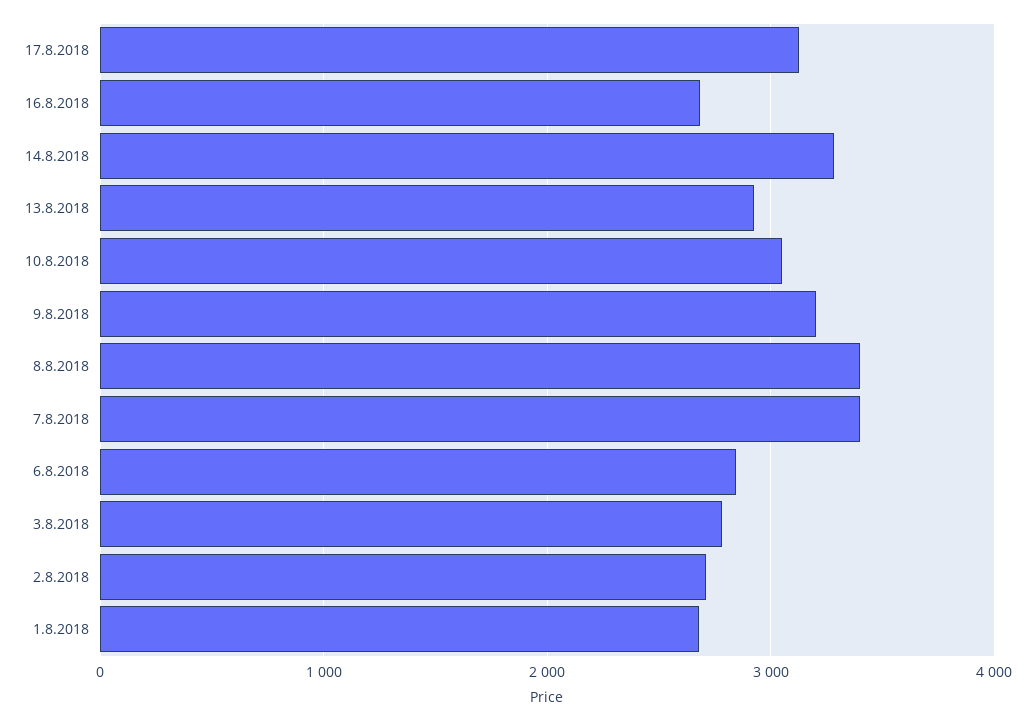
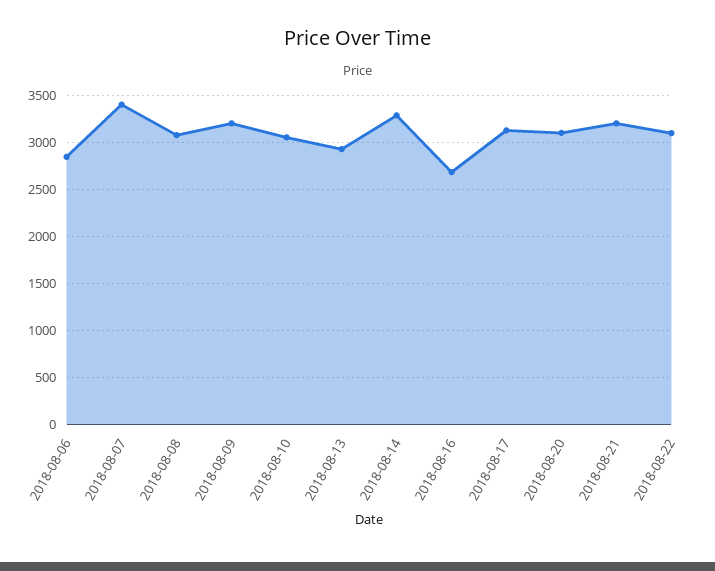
8.8.2018: 3400 -> 3100
3.8.2018: 2800 -> none
2.8.2018: 2700 -> none
1.8.2018: 2700 -> none
2018-08-20: none -> 3100
2018-08-21: none -> 3200
2018-08-22: none -> 3100

